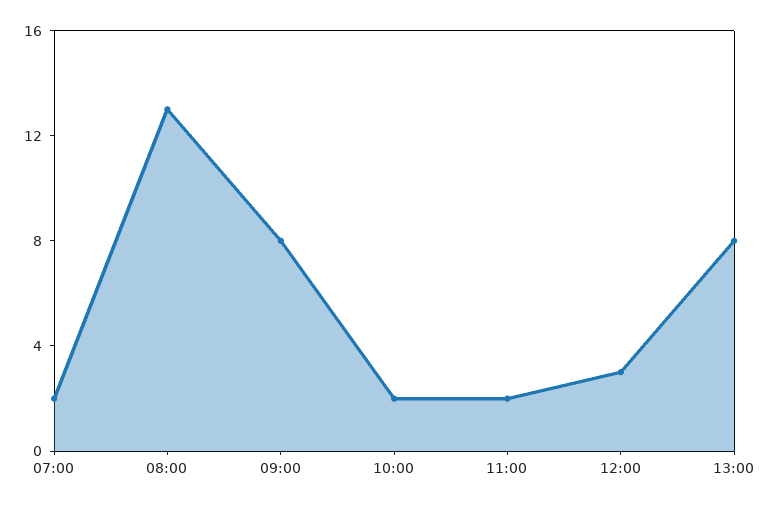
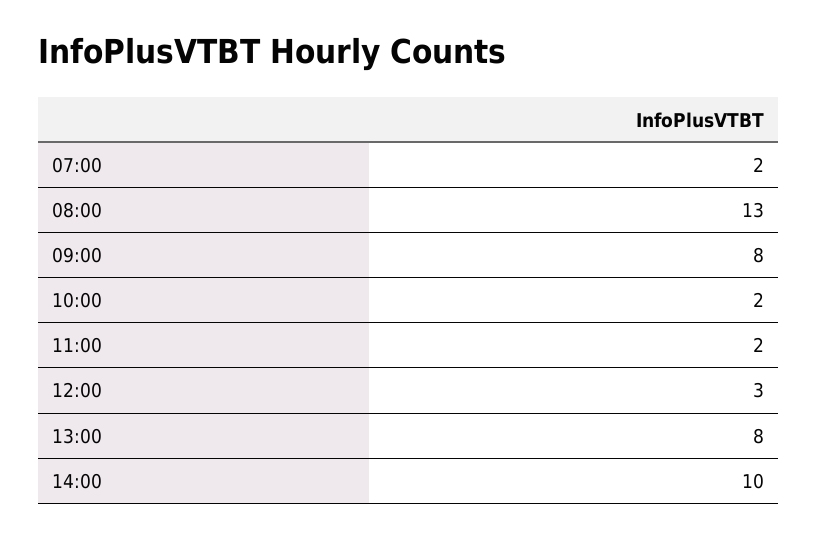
14:00: none -> 10

